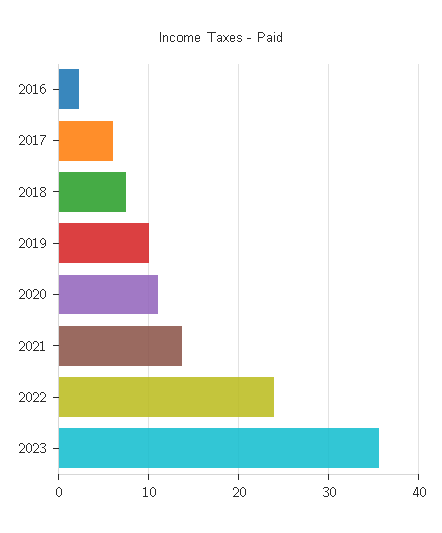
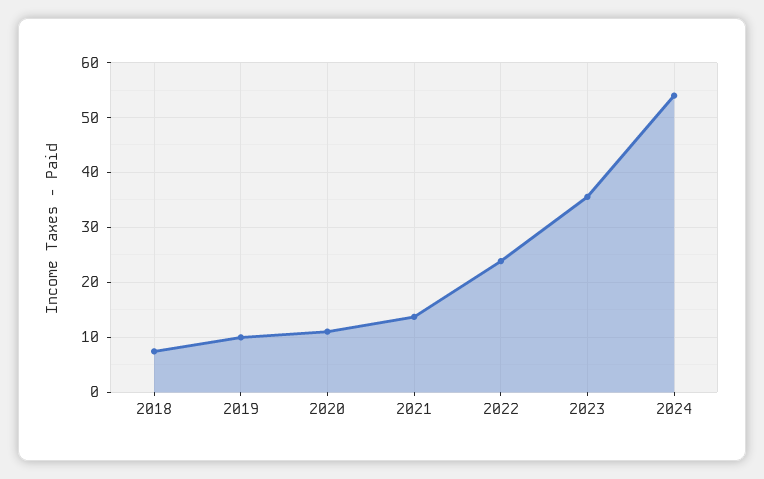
2016: 2 -> none
2017: 6 -> none
2024: none -> 54

